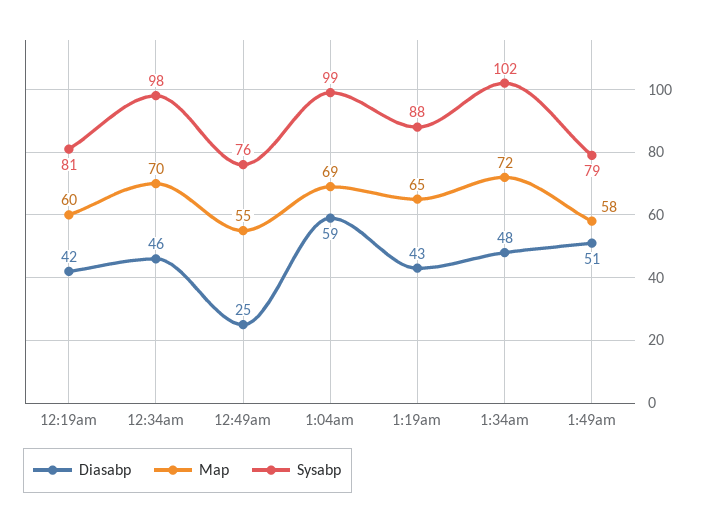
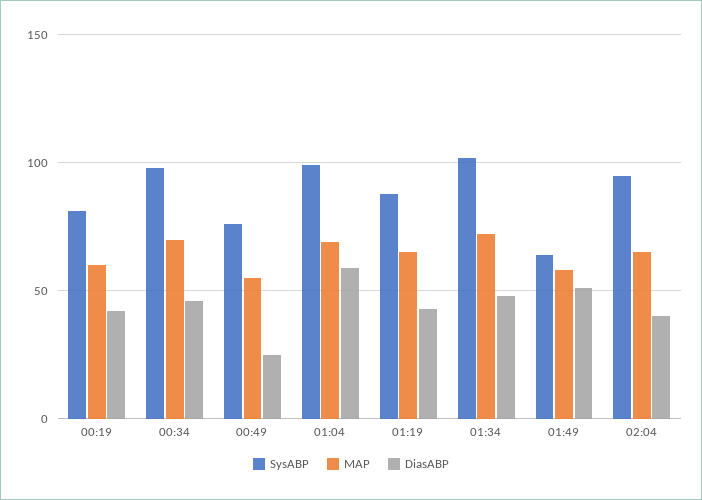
Sysabp, 1:49am: 79 -> 65
Sysabp, 02:04: none -> 95
Map, 02:04: none -> 65
Diasabp, 02:04: none -> 40

